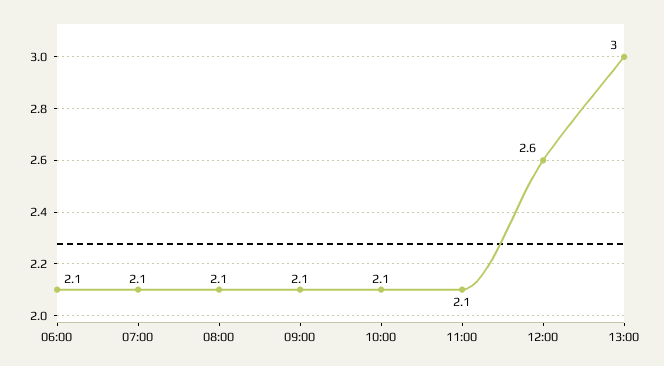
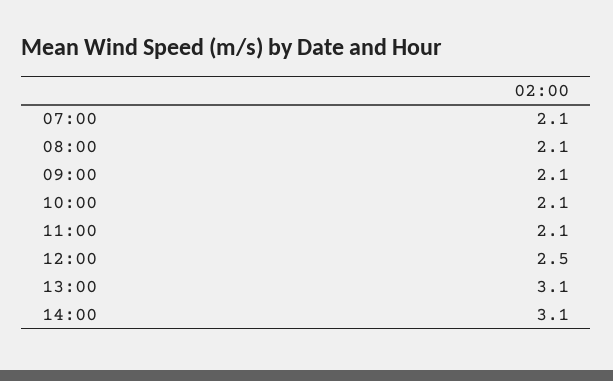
06:00: 2.1 -> none
12:00: 2.6 -> 2.5
13:00: 3 -> 3.1
14:00: none -> 3.1

